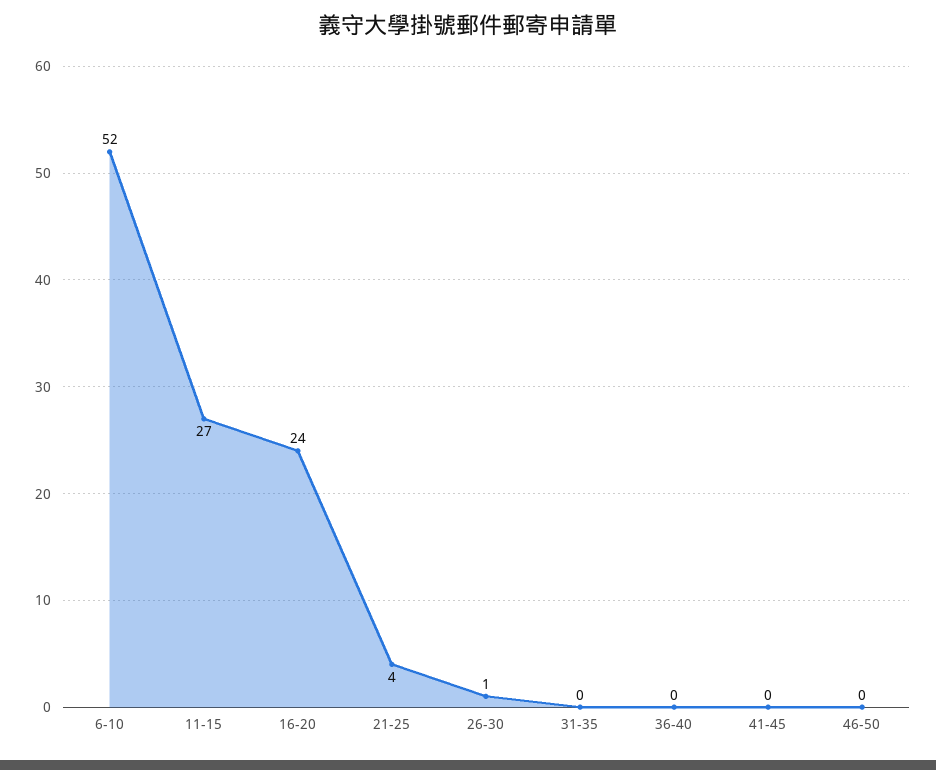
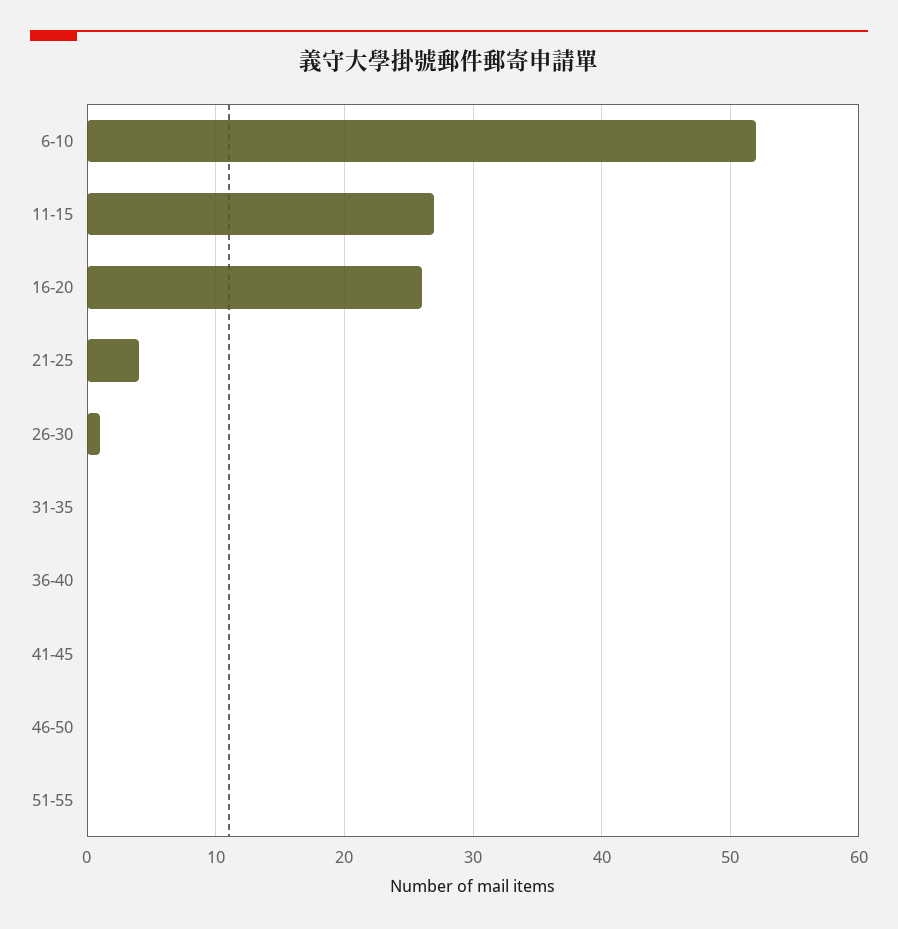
16-20: 24 -> 26
51-55: none -> 0

